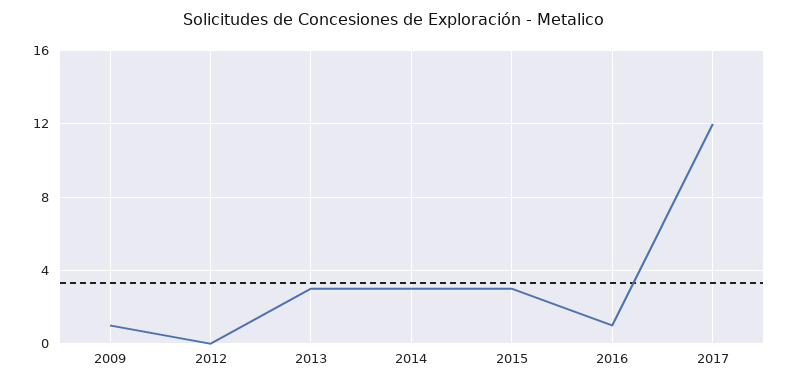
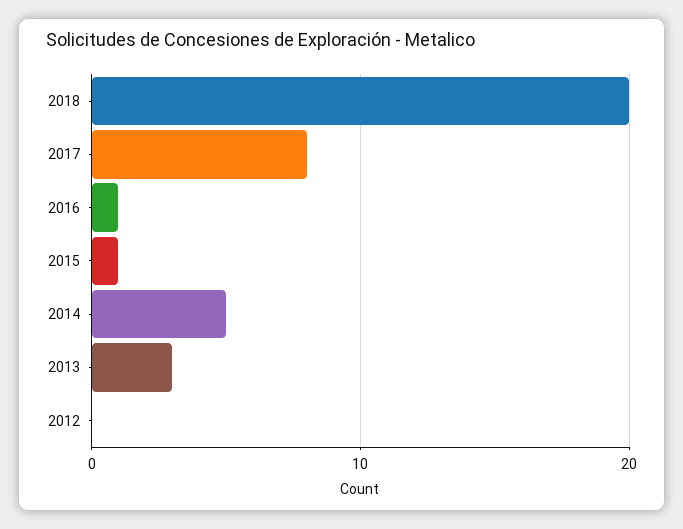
2009: 1 -> none
2014: 3 -> 5
2015: 3 -> 1
2017: 12 -> 8
2018: none -> 20

